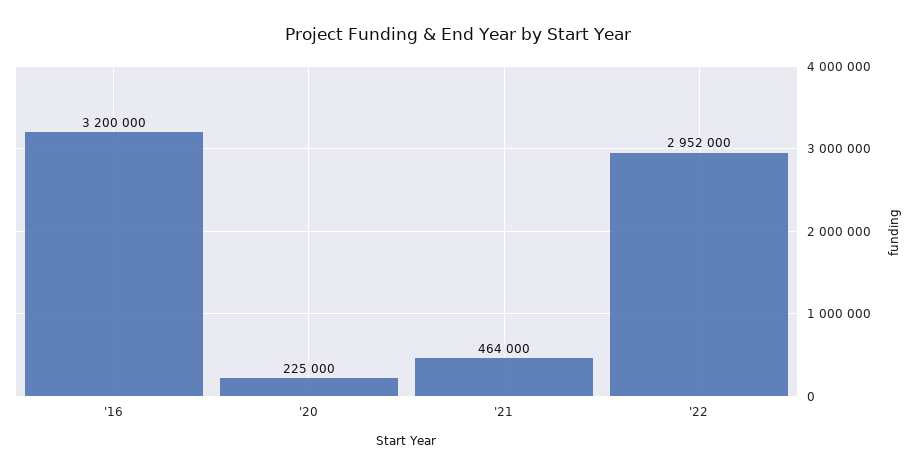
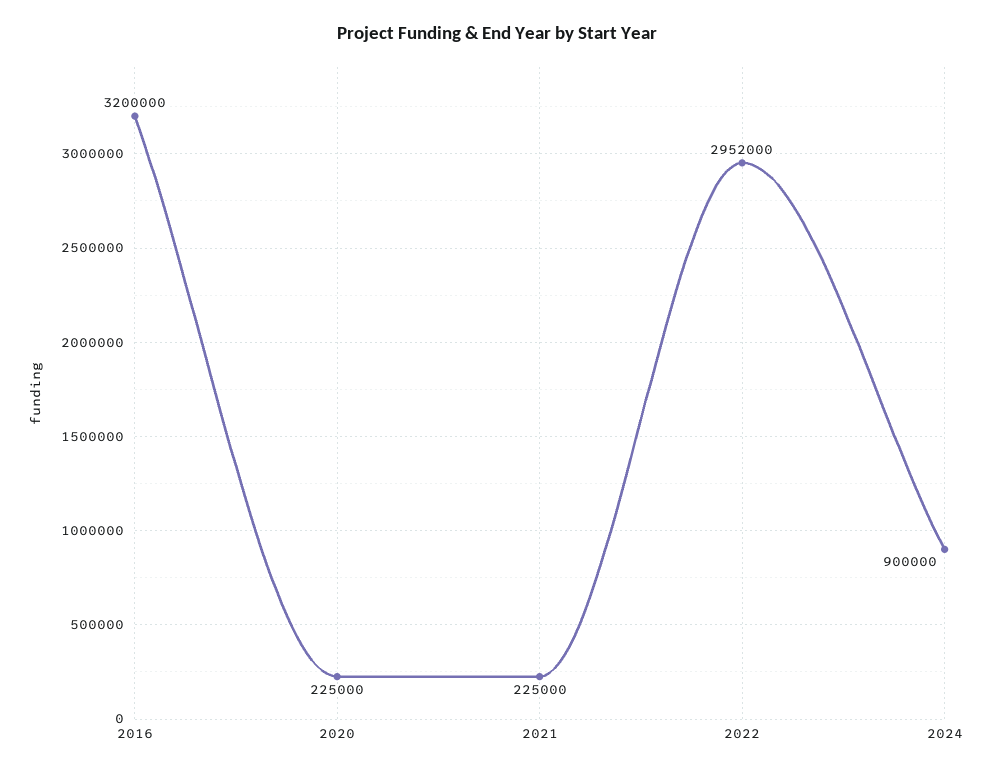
'21: 464000 -> 225000
2024: none -> 900000

